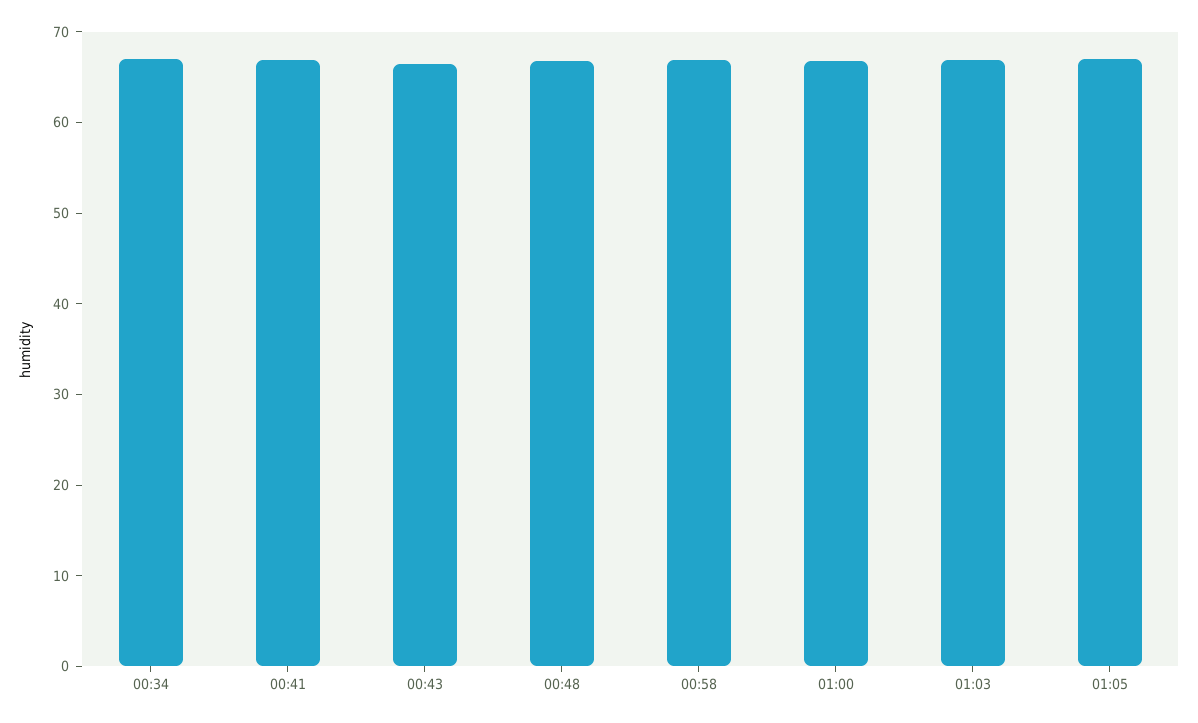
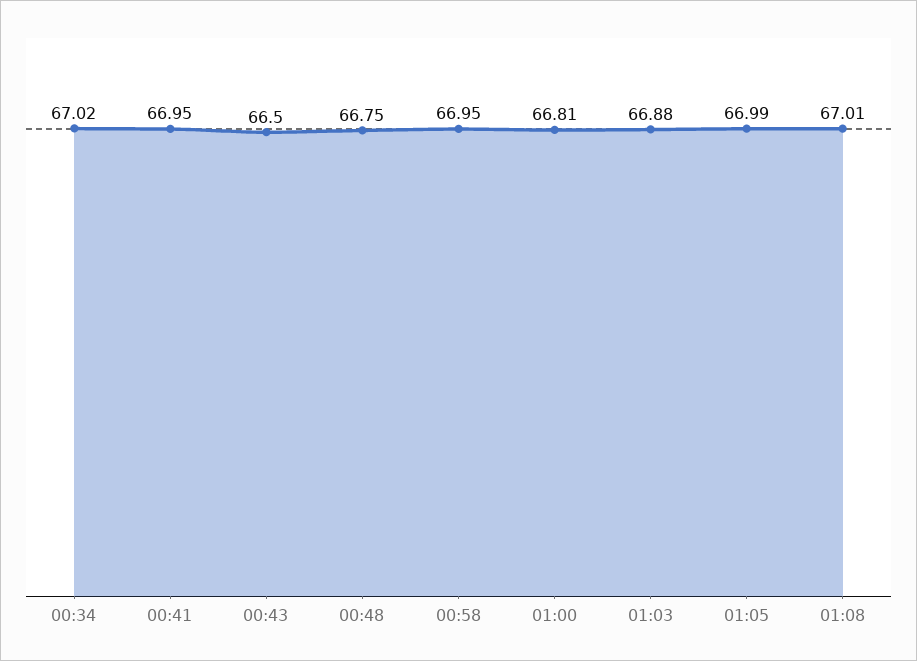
01:08: none -> 67.01

